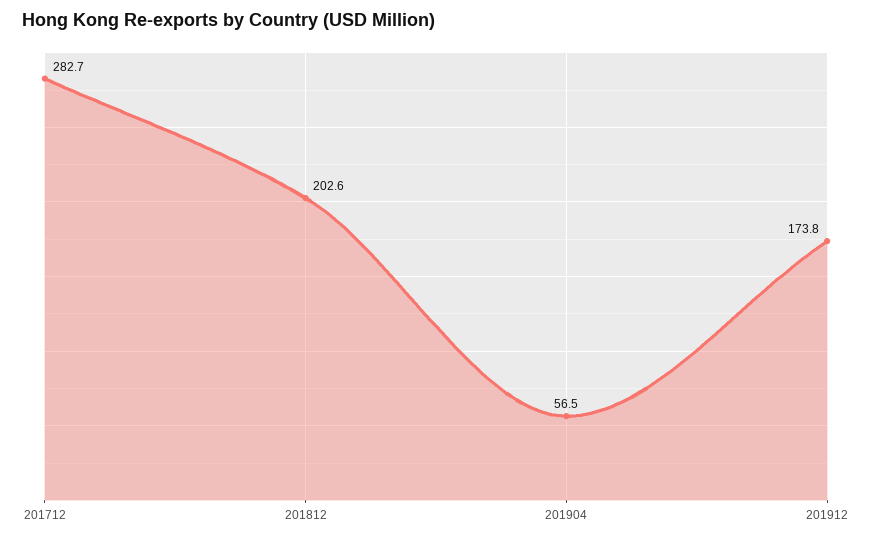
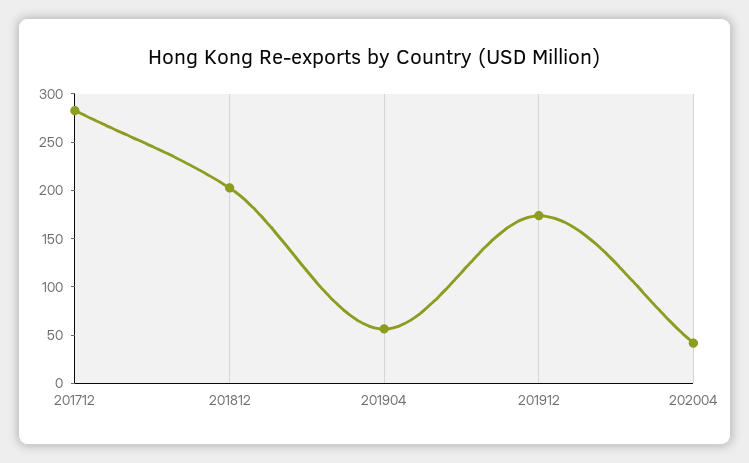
202004: none -> 40

